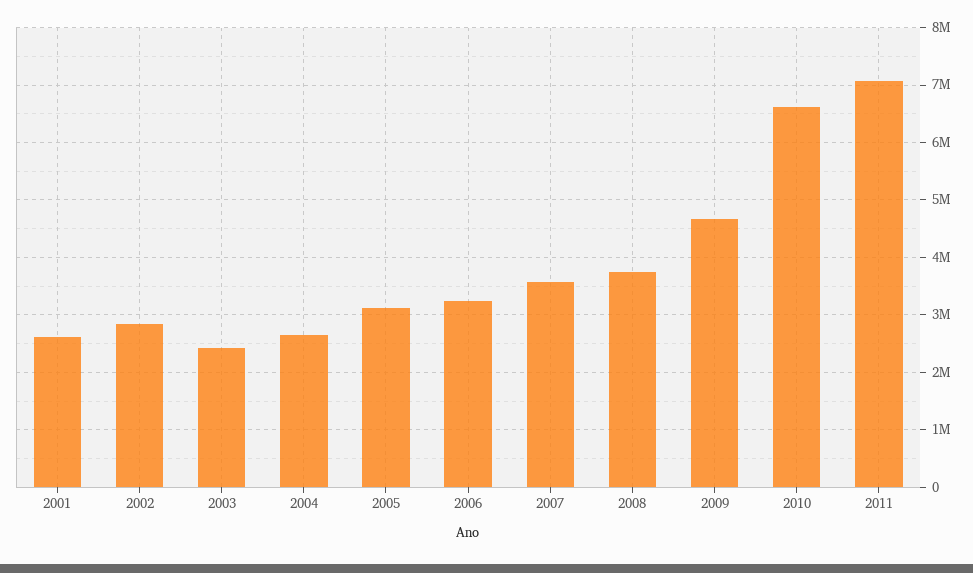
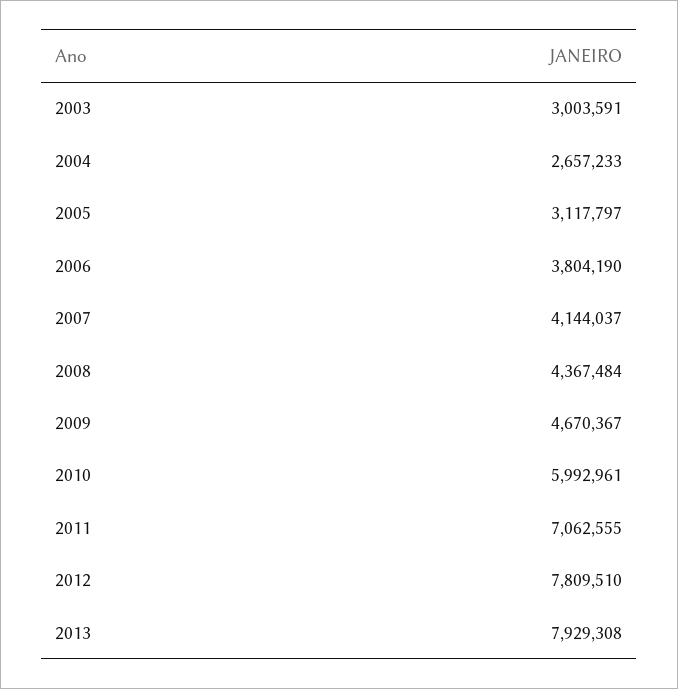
2001: 2600000 -> none
2002: 2800000 -> none
2003: 2400000 -> 3003591
2006: 3200000 -> 3804190
2007: 3600000 -> 4144037
2008: 3800000 -> 4367484
2010: 6600000 -> 5992961
2012: none -> 7809510
2013: none -> 7929308

